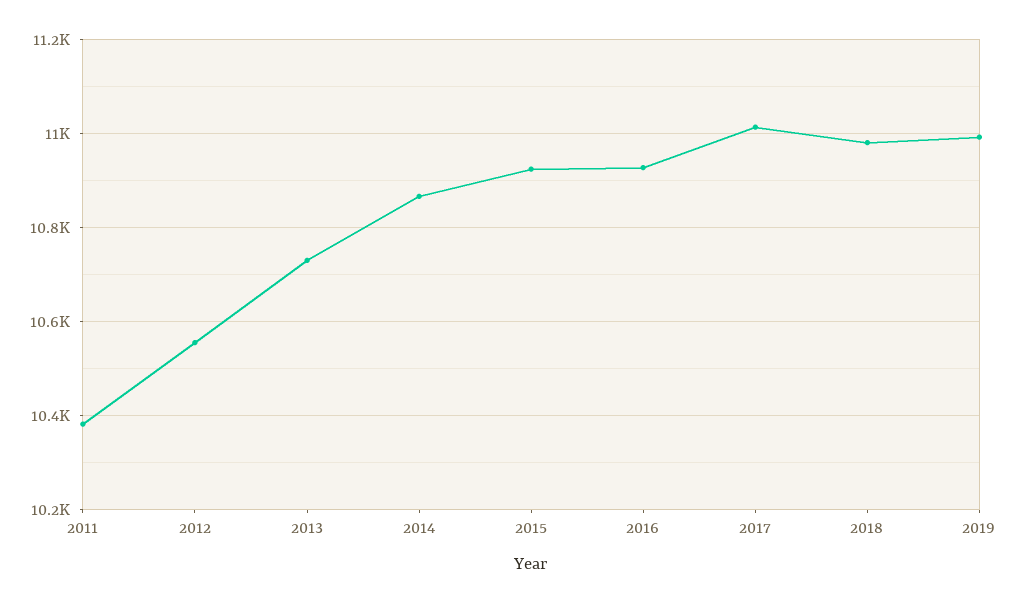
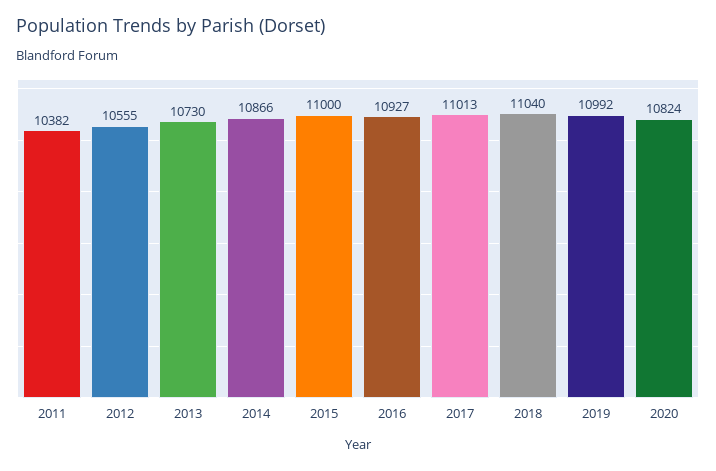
2015: 10920 -> 11000
2018: 10980 -> 11040
2020: none -> 10824

